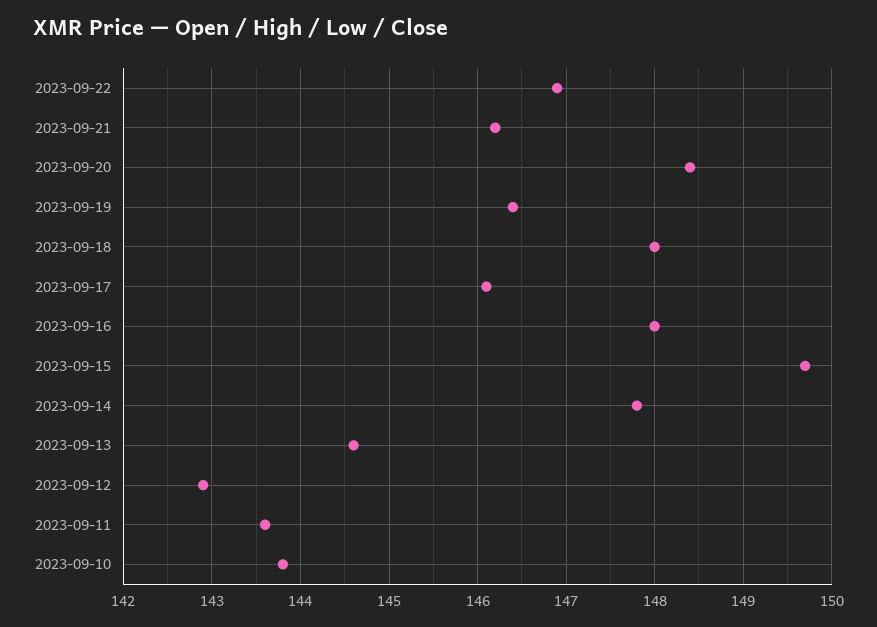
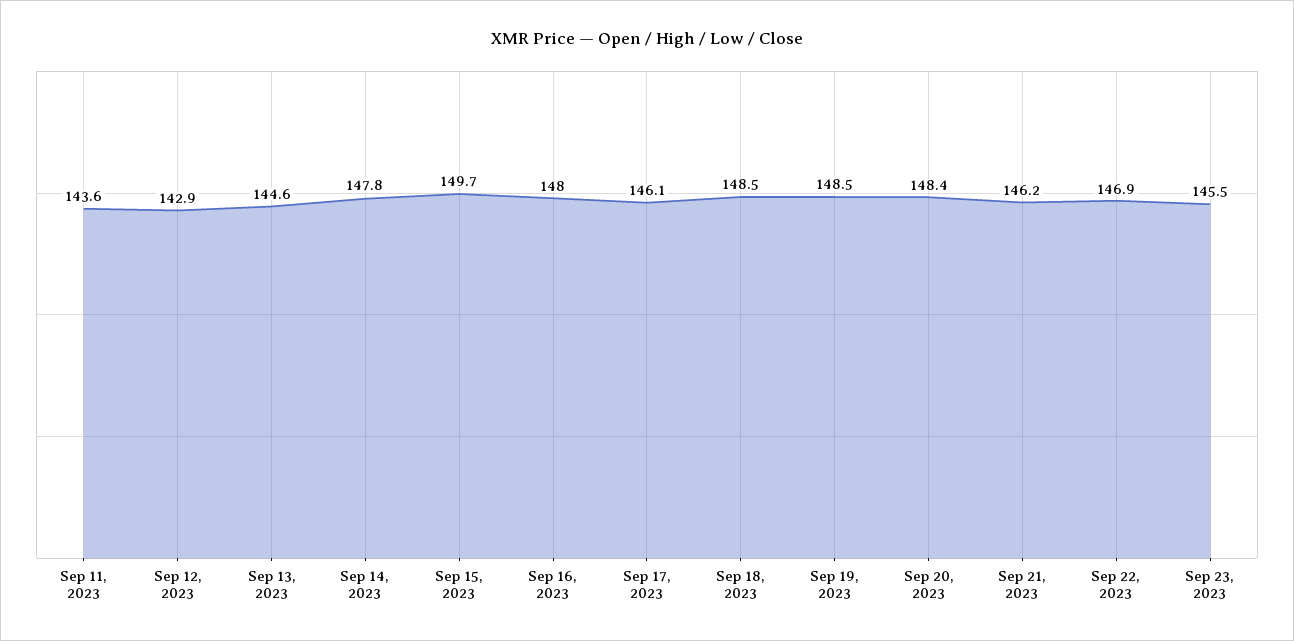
2023-09-19: 146.4 -> 148.5
2023-09-18: 148 -> 148.5
2023-09-10: 143.8 -> none
Sep 23, 2023: none -> 145.5

